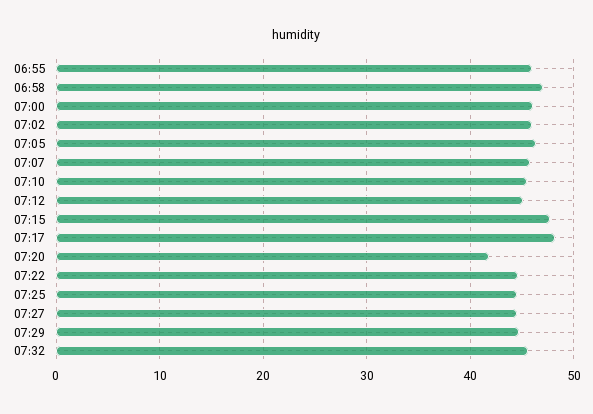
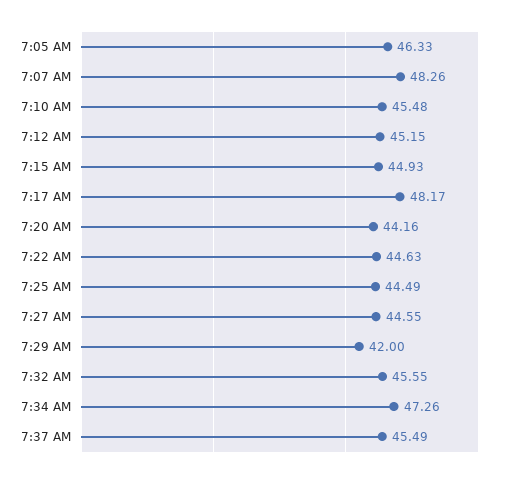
06:55: 46 -> none
06:58: 47 -> none
07:00: 46 -> none
07:02: 46 -> none
07:07: 46 -> 48.26
07:15: 48 -> 44.93
07:20: 42 -> 44.16
07:29: 45 -> 42
7:34 AM: none -> 47.26
7:37 AM: none -> 45.49

